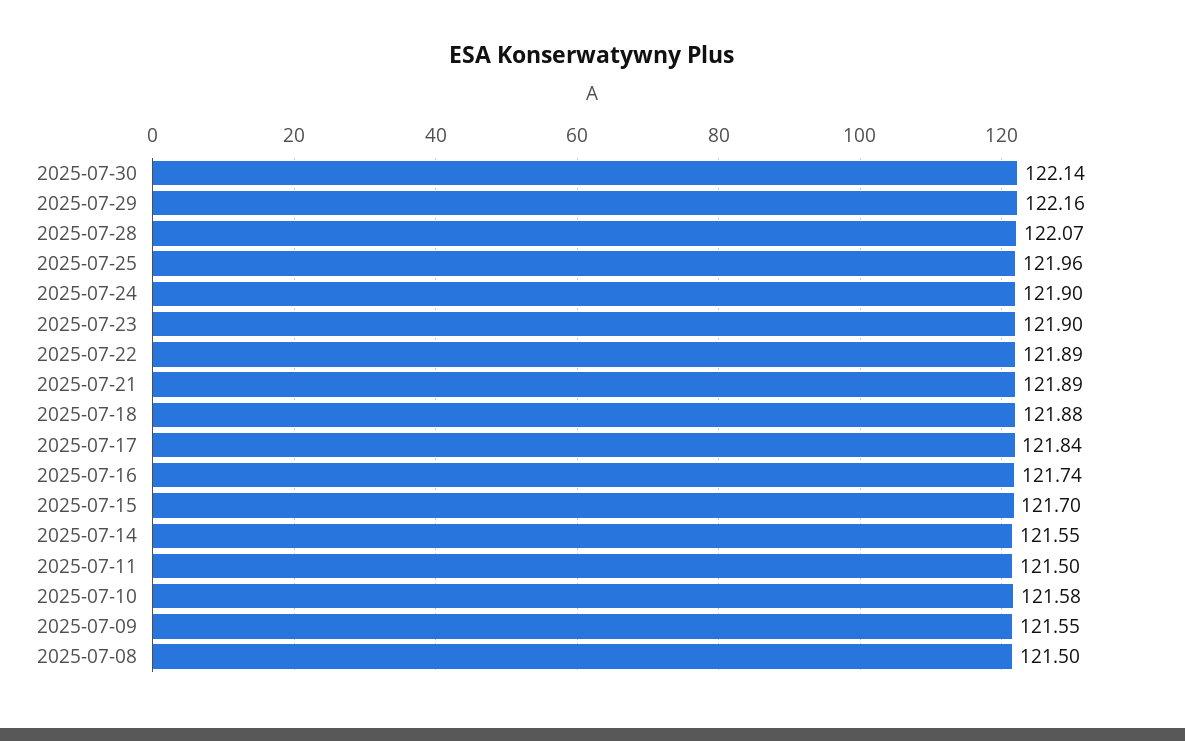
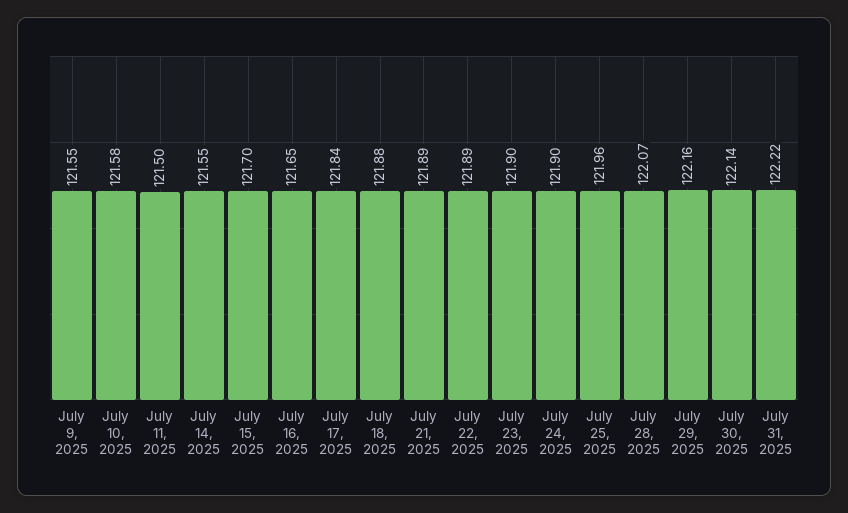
2025-07-16: 121.74 -> 121.65
2025-07-08: 121.5 -> none
July 31, 2025: none -> 122.22

